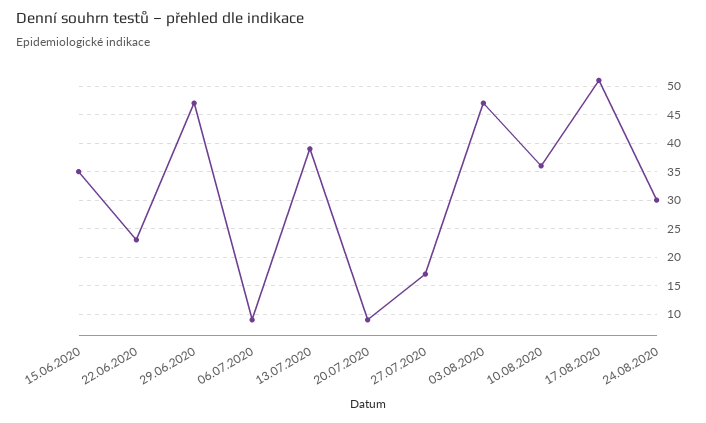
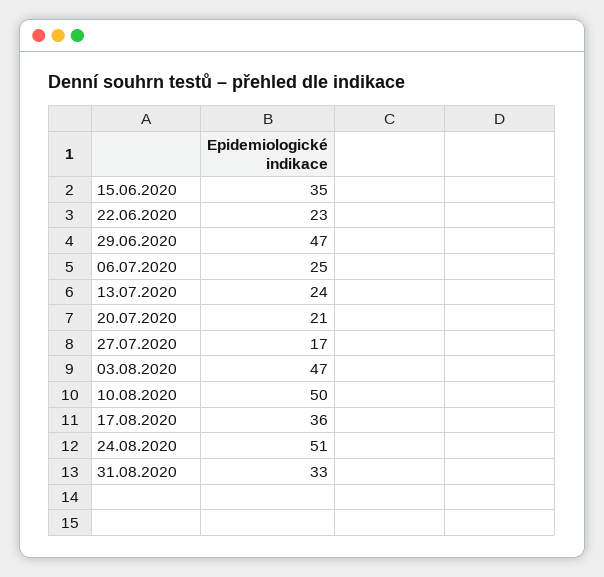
06.07.2020: 10 -> 25
13.07.2020: 40 -> 24
20.07.2020: 10 -> 21
10.08.2020: 35 -> 50
17.08.2020: 50 -> 36
24.08.2020: 30 -> 51
31.08.2020: none -> 33

